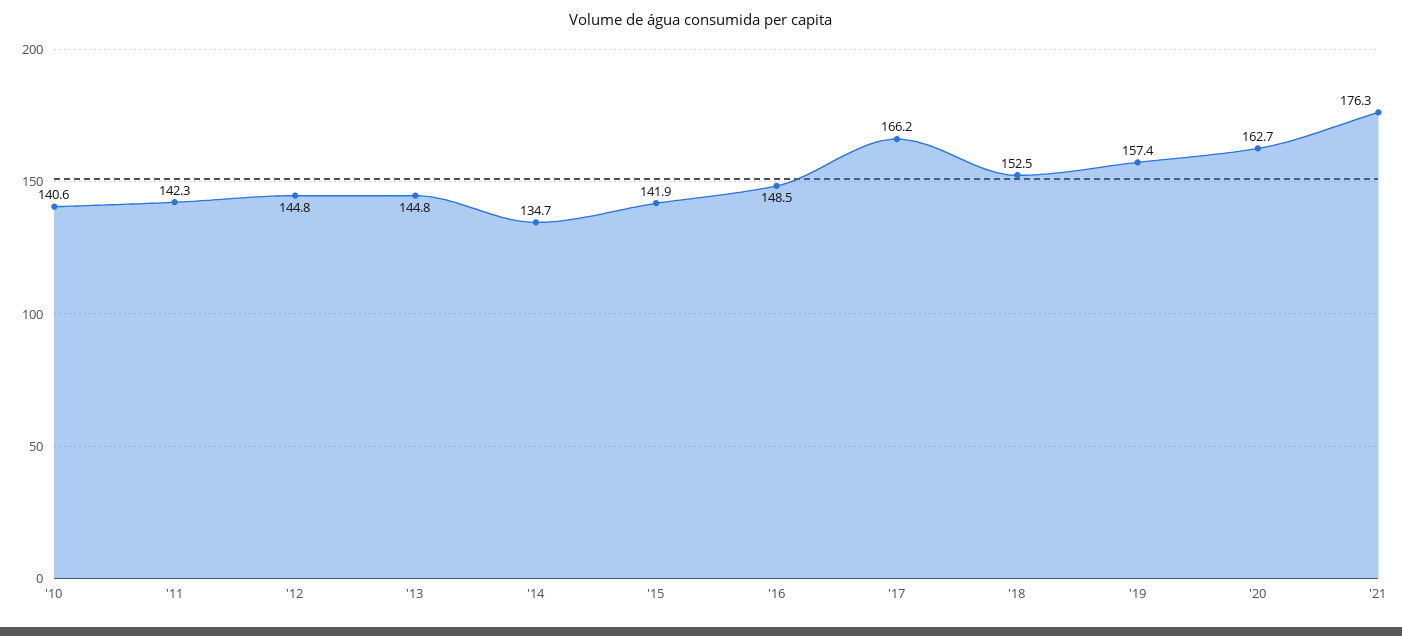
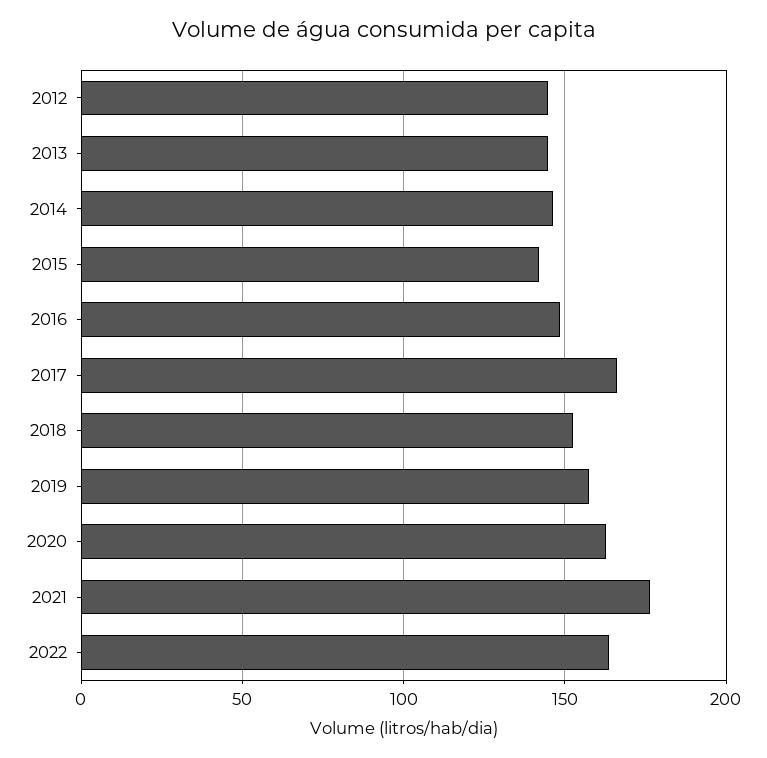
'10: 140.6 -> none
'11: 142.3 -> none
'14: 134.7 -> 145
2022: none -> 165

